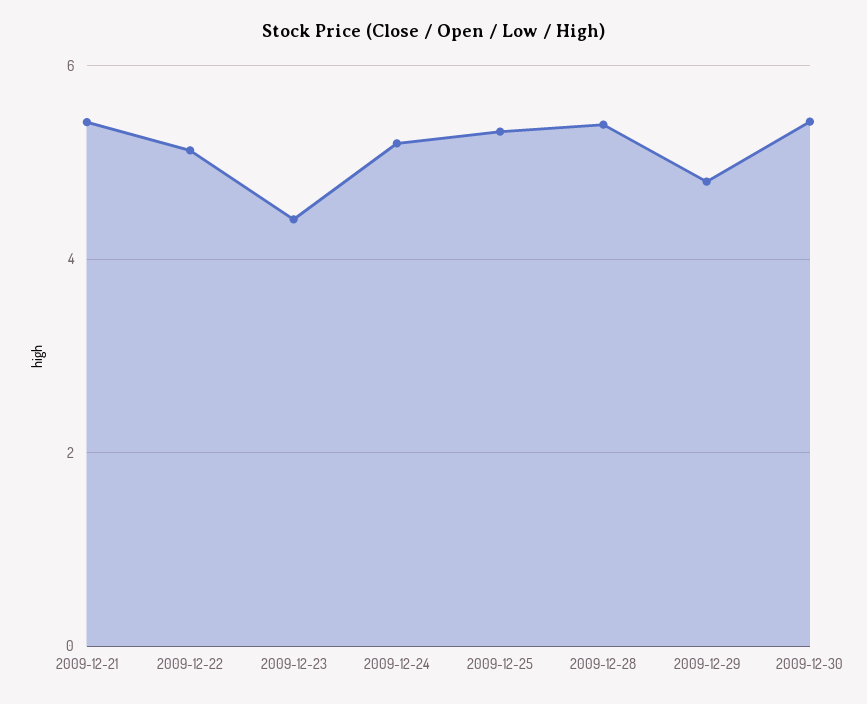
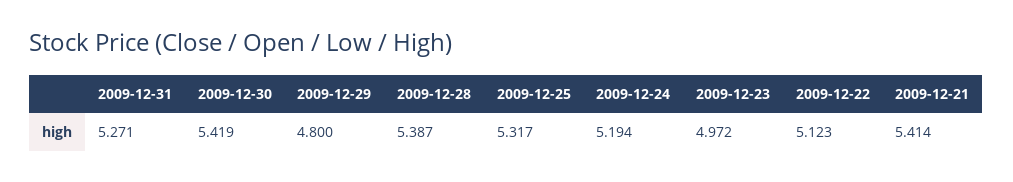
2009-12-23: 4.4 -> 4.972
2009-12-31: none -> 5.271

